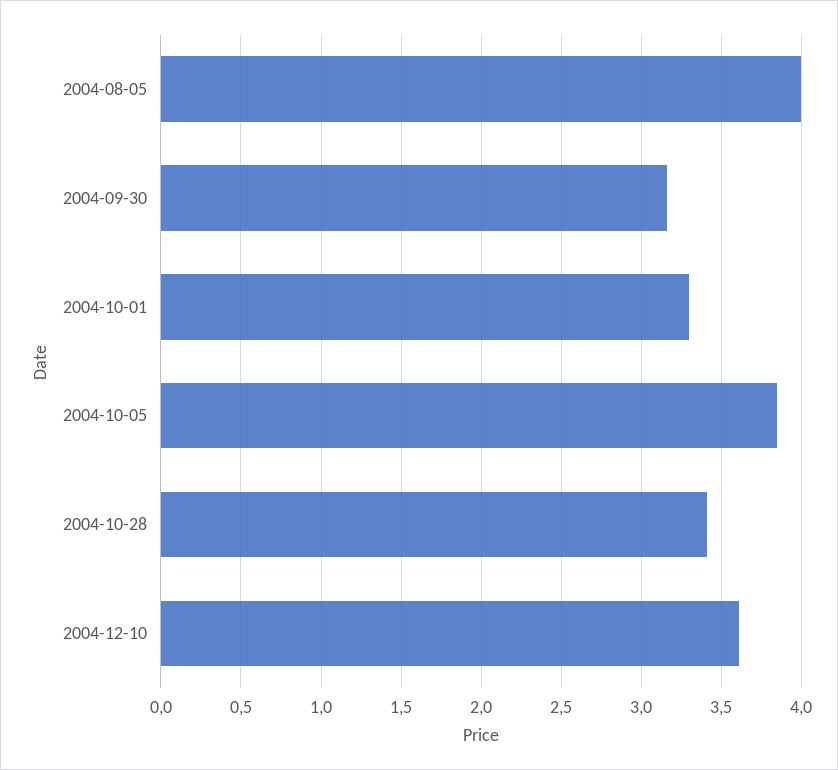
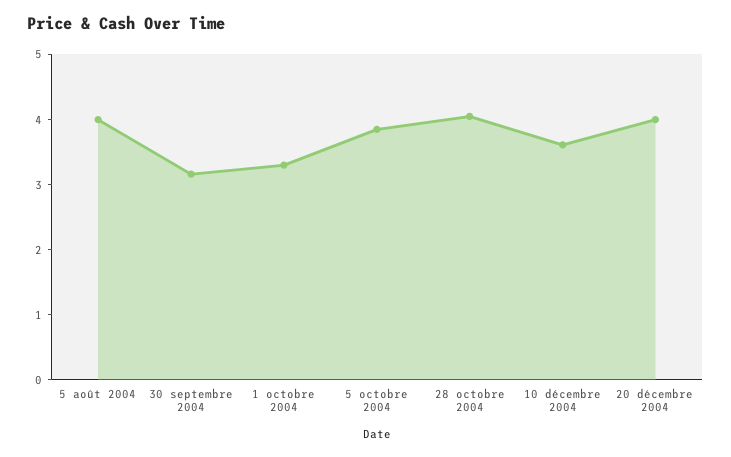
2004-10-28: 3.4 -> 4
20 décembre 2004: none -> 4

